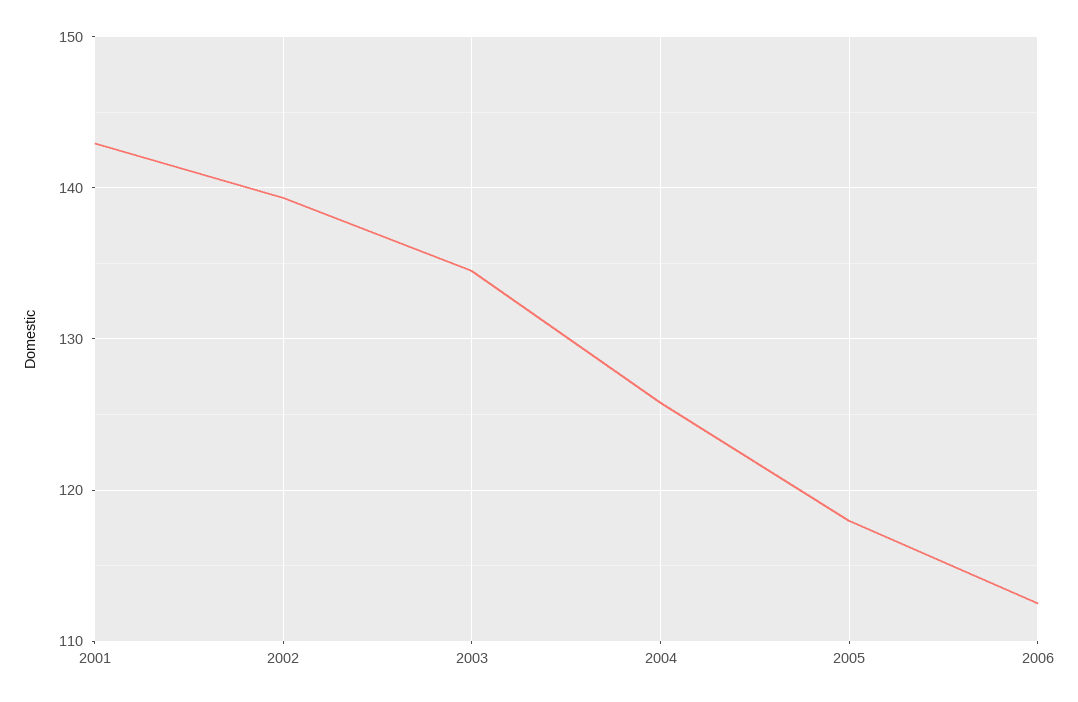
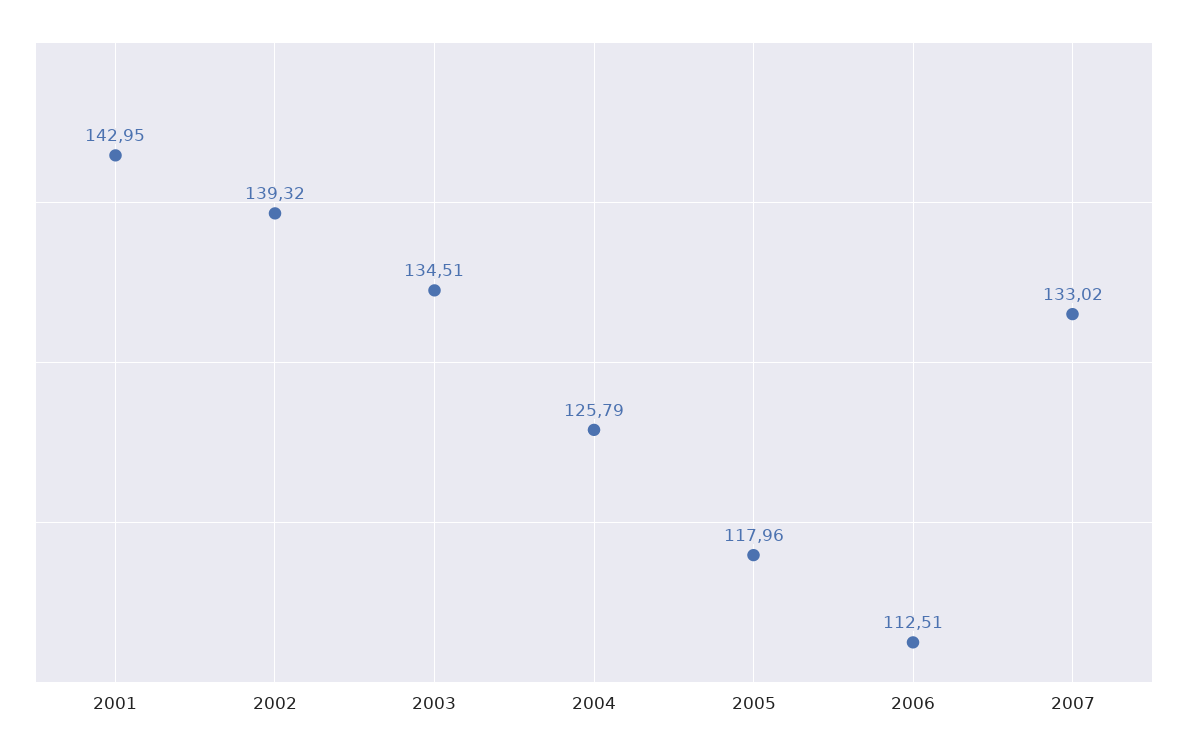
2007: none -> 133.02

